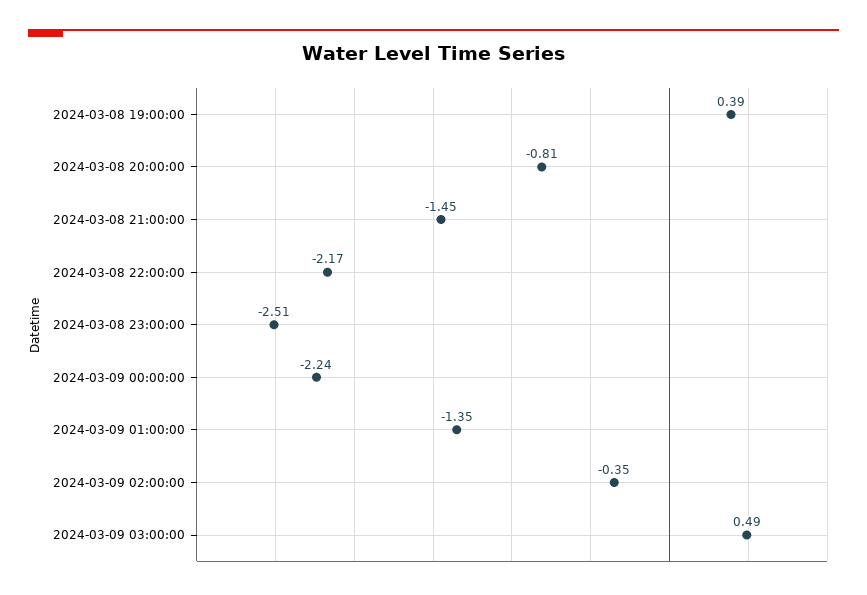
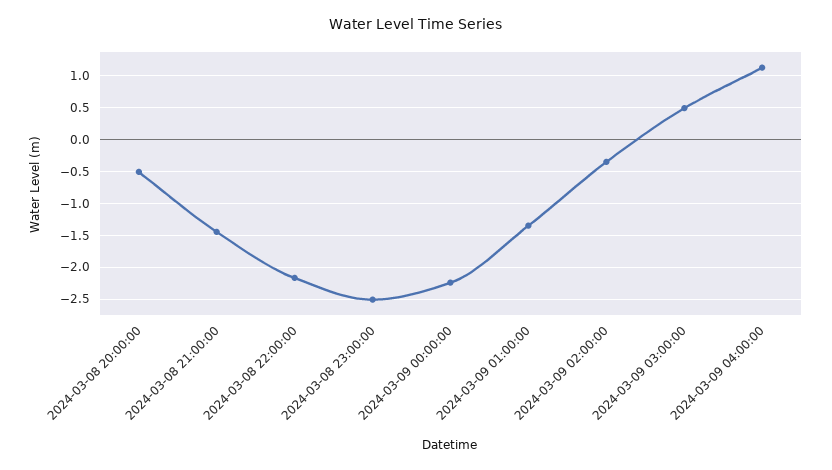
2024-03-08 19:00:00: 0.39 -> none
2024-03-08 20:00:00: -0.81 -> -0.5
2024-03-09 04:00:00: none -> 1.1

